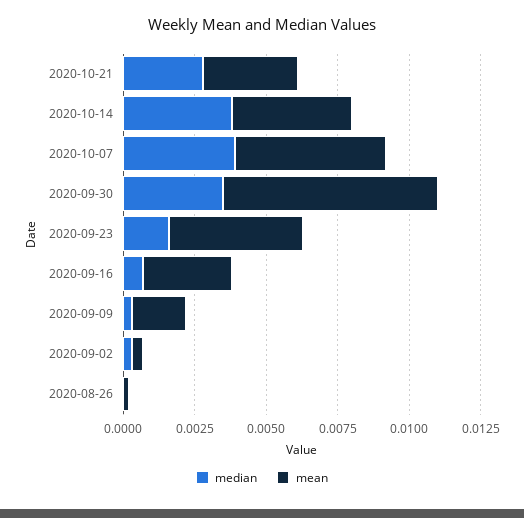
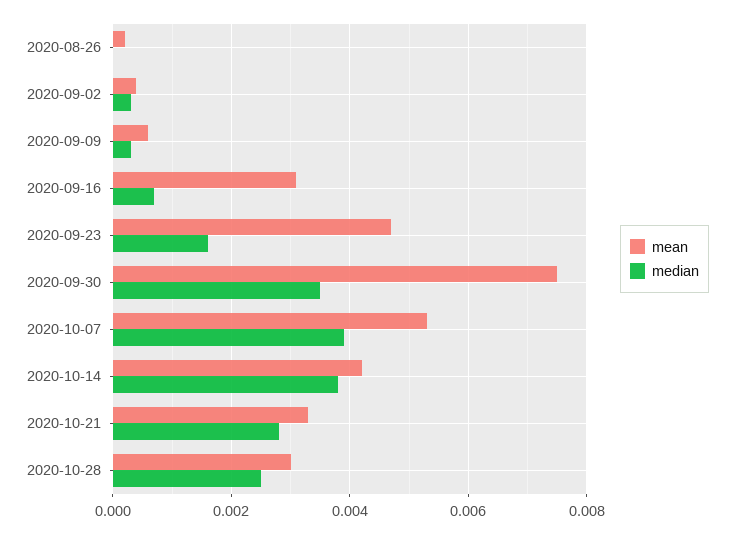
mean, 2020-09-09: 0.002 -> 0.0005
mean, 2020-10-28: none -> 0.003
median, 2020-10-28: none -> 0.0025

